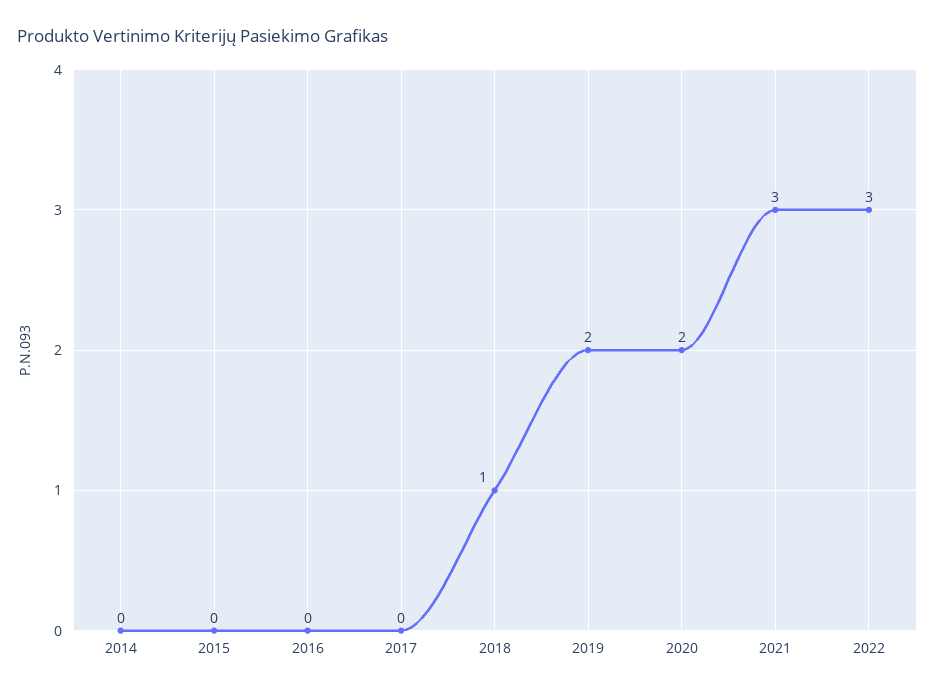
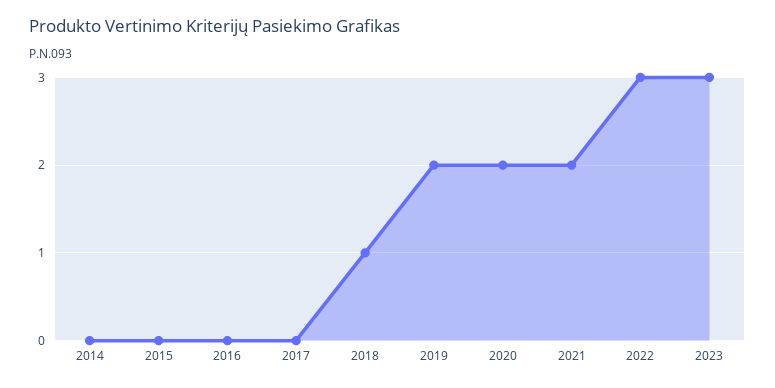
2021: 3 -> 2
2023: none -> 3

